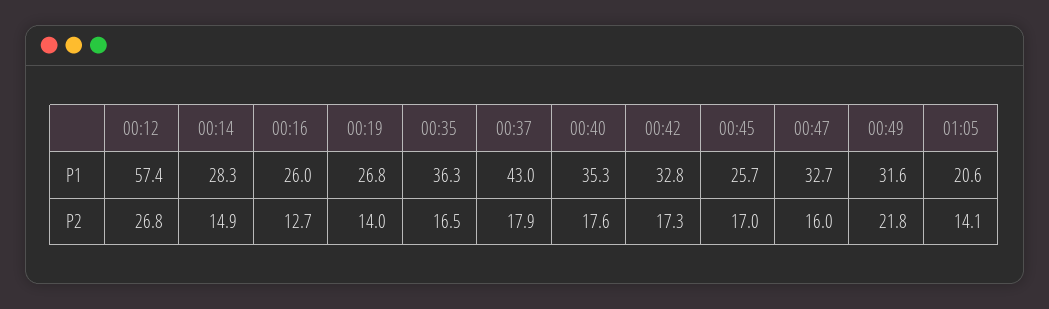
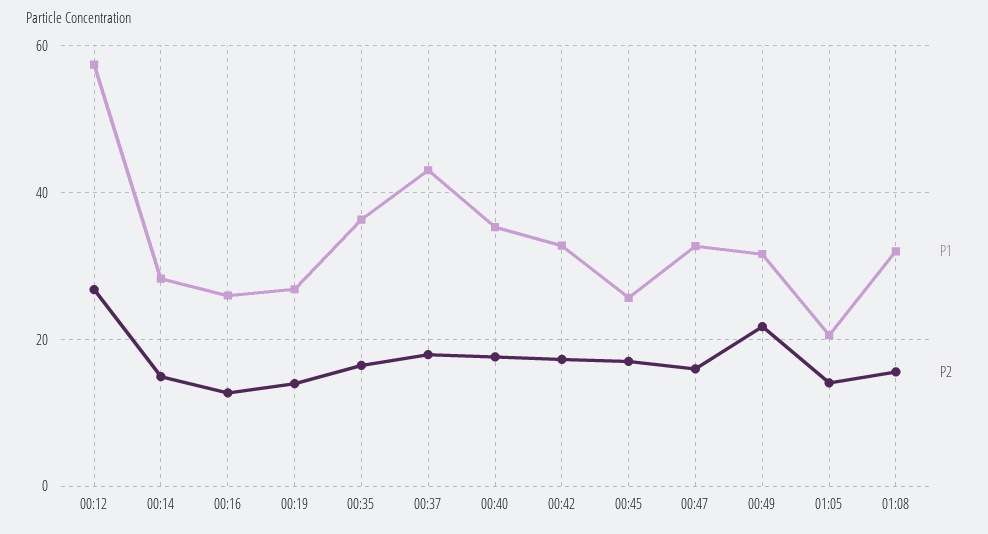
P1, 01:08: none -> 32
P2, 01:08: none -> 16

